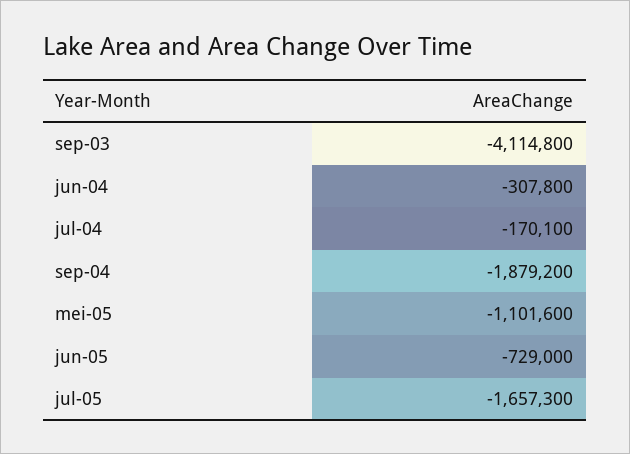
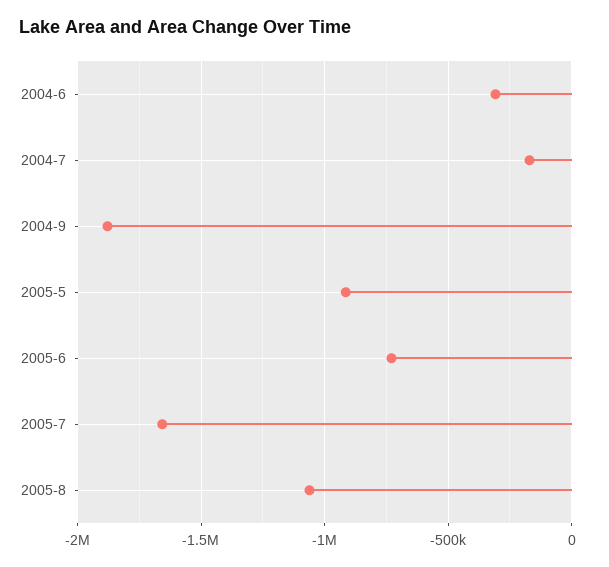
sep-03: -4114800 -> none
mei-05: -1101600 -> -900000
2005-8: none -> -1050000

